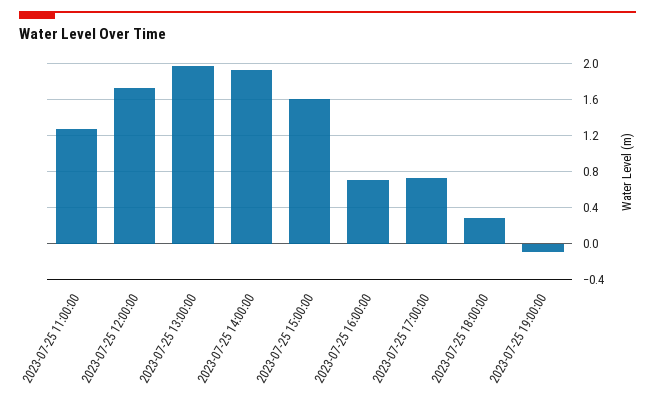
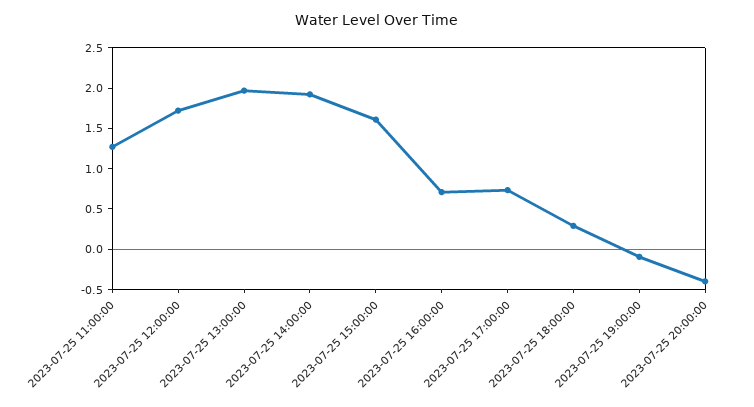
2023-07-25 20:00:00: none -> -0.4

